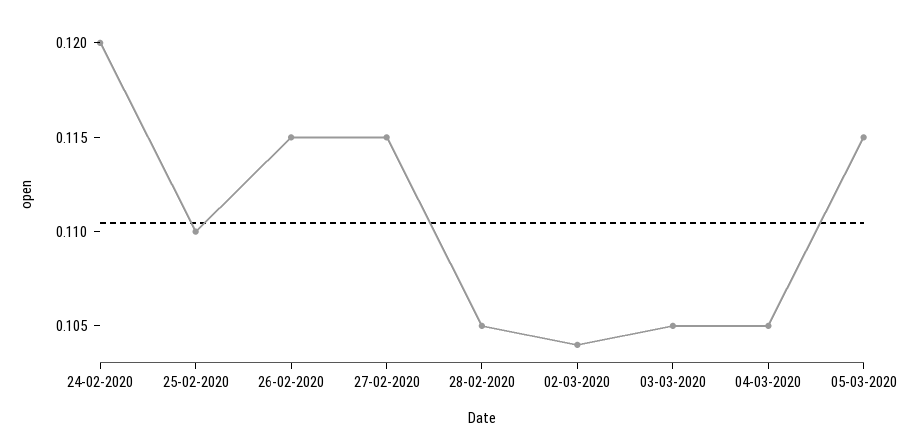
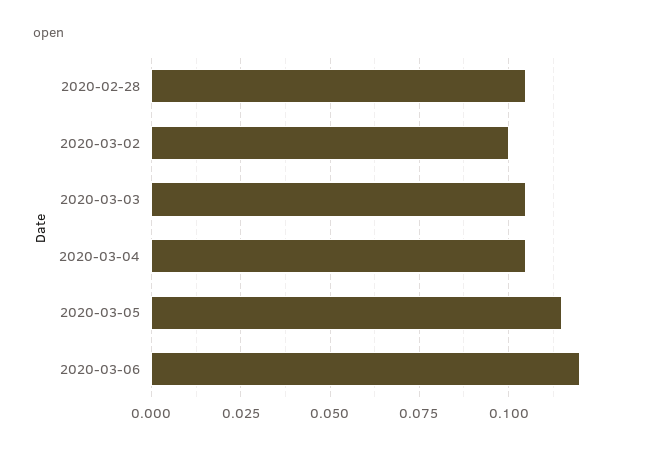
24-02-2020: 0.12 -> none
25-02-2020: 0.11 -> none
26-02-2020: 0.115 -> none
27-02-2020: 0.115 -> none
02-03-2020: 0.104 -> 0.1
2020-03-06: none -> 0.12

